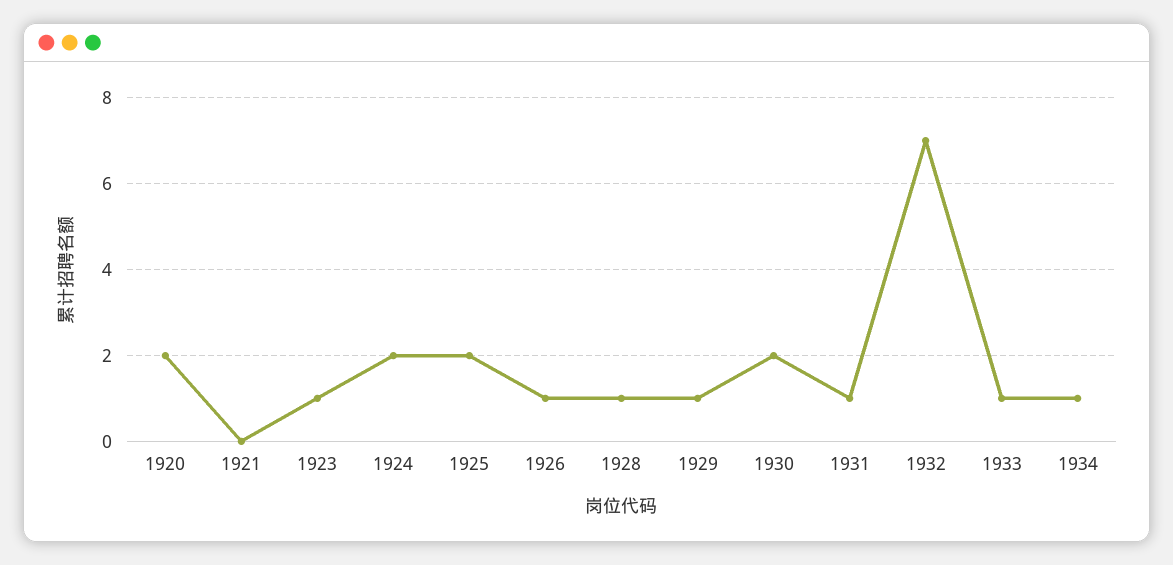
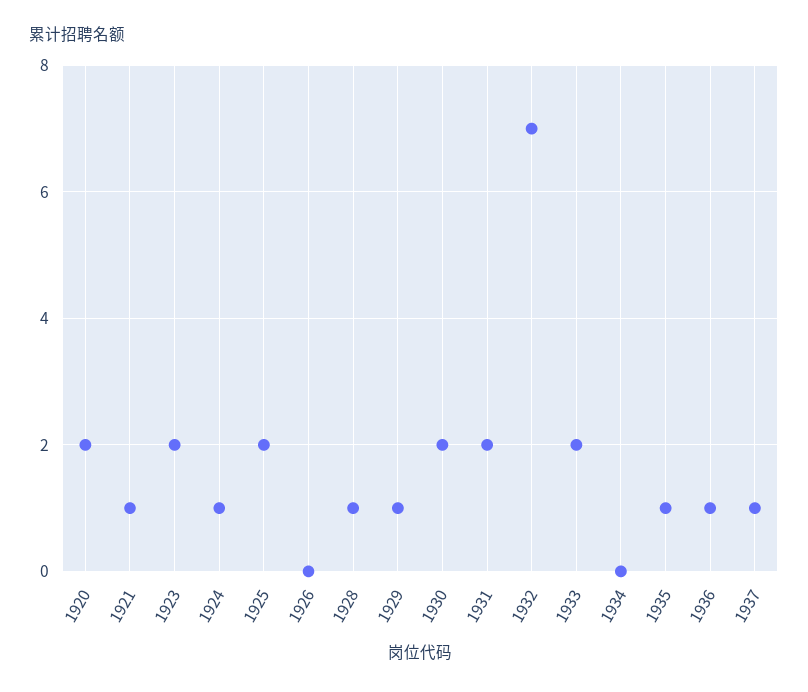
1921: 0 -> 1
1923: 1 -> 2
1924: 2 -> 1
1926: 1 -> 0
1931: 1 -> 2
1933: 1 -> 2
1934: 1 -> 0
1935: none -> 1
1936: none -> 1
1937: none -> 1

